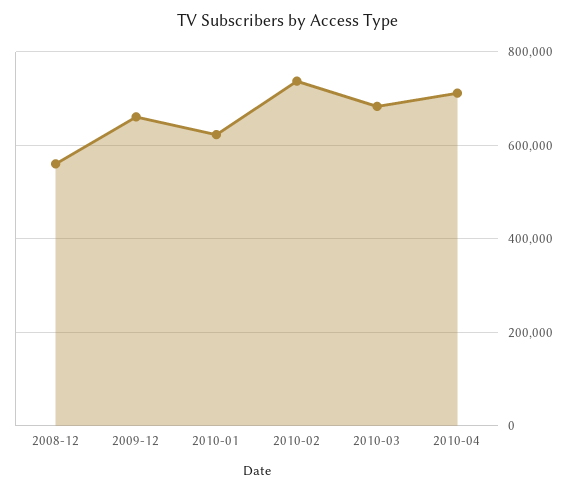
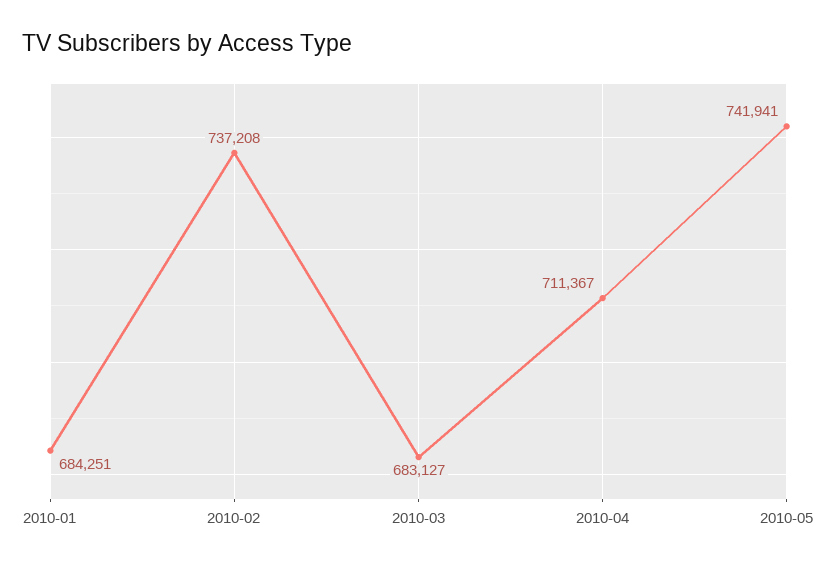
2008-12: 560000 -> none
2009-12: 660000 -> none
2010-01: 620000 -> 684251
2010-05: none -> 741941

